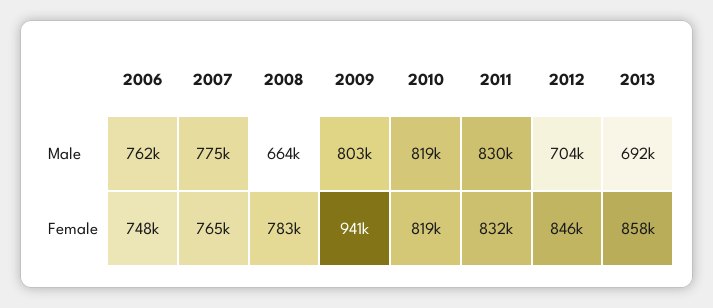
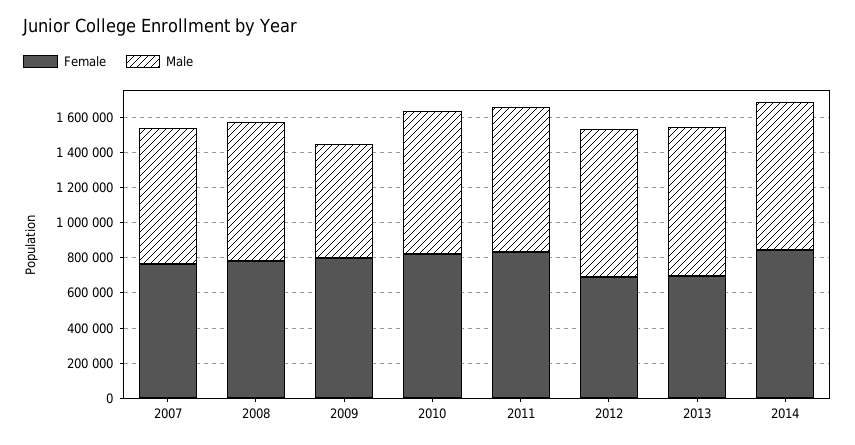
Male, 2006: 762000 -> none
Male, 2008: 664000 -> 800000
Male, 2009: 803000 -> 650000
Male, 2012: 704000 -> 850000
Male, 2013: 692000 -> 850000
Female, 2006: 748000 -> none
Female, 2009: 941000 -> 800000
Female, 2012: 846000 -> 700000
Female, 2013: 858000 -> 700000
Female, 2014: none -> 850000
Male, 2014: none -> 850000

